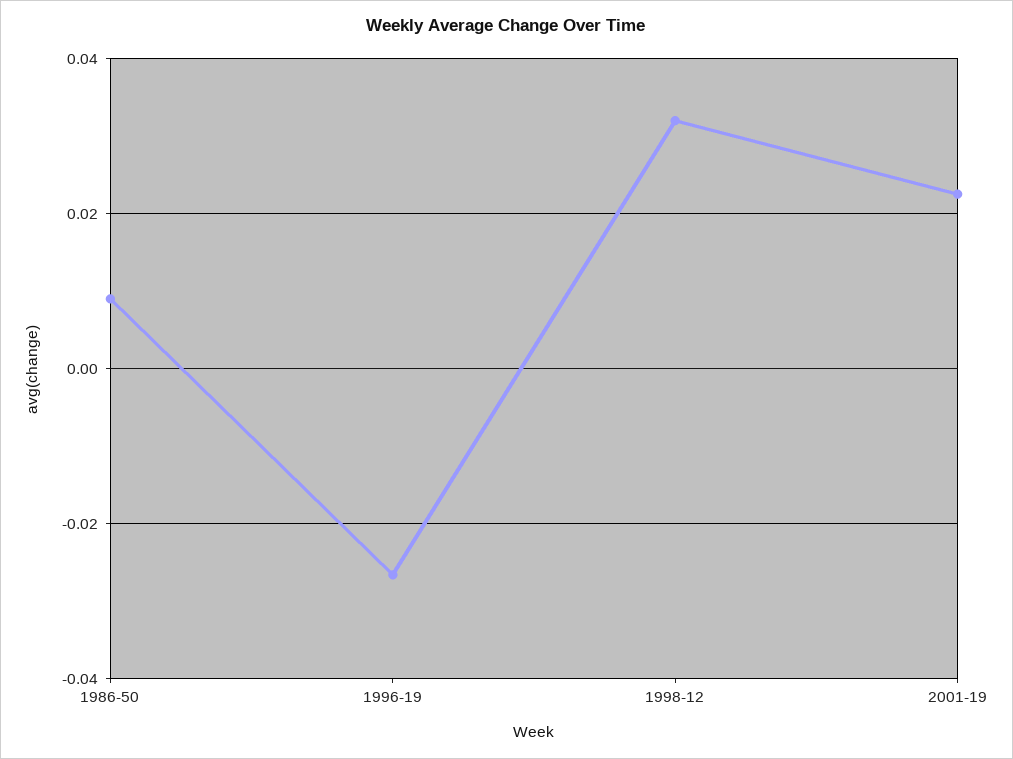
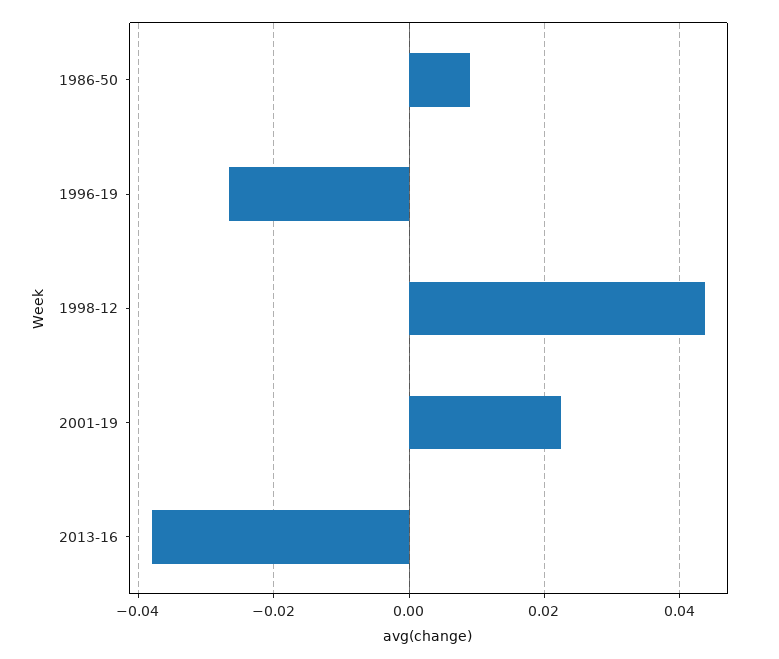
1998-12: 0.032 -> 0.044
2013-16: none -> -0.038

